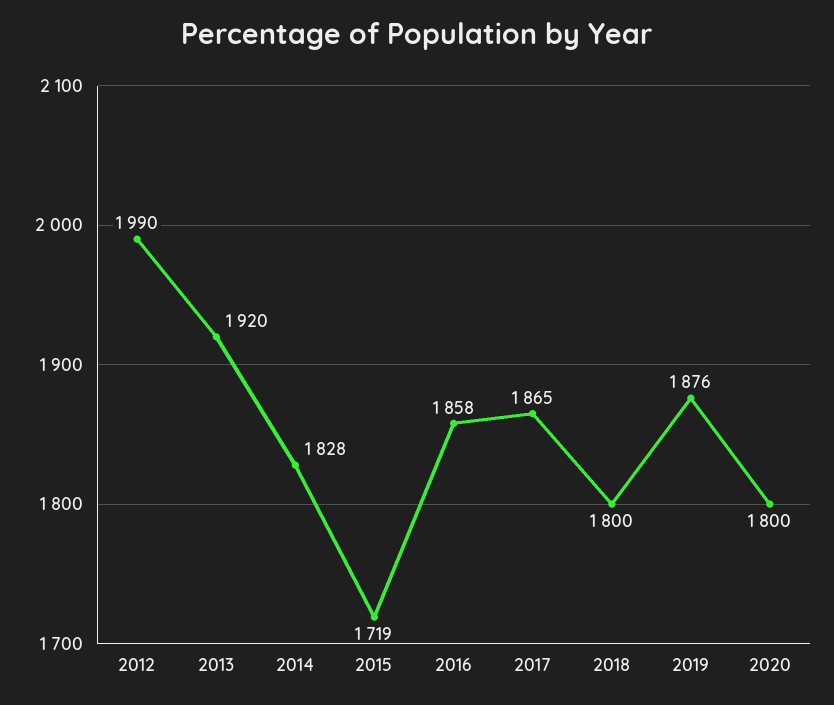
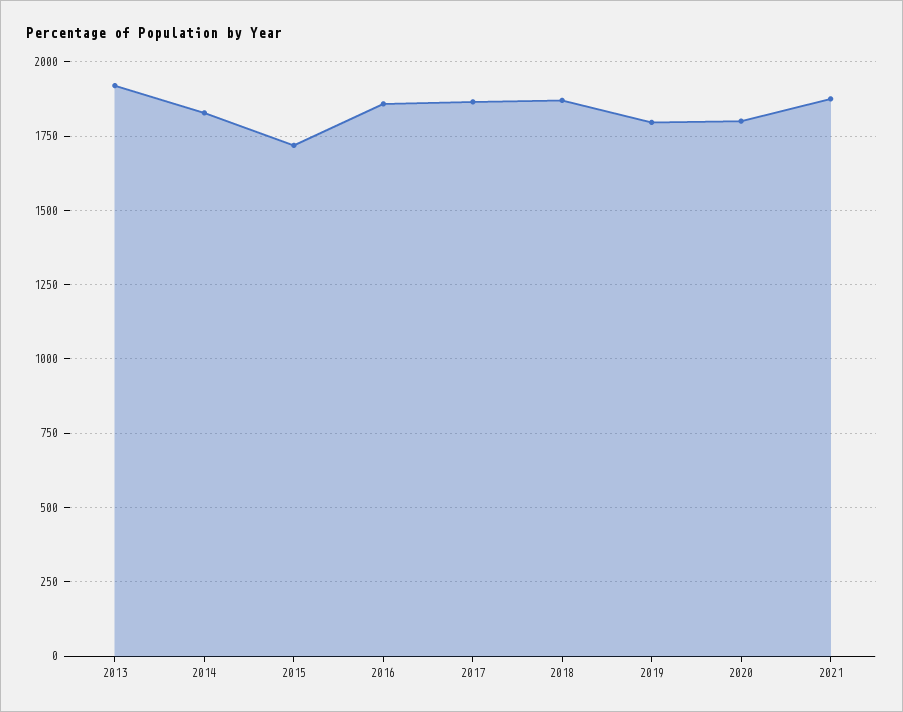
2012: 1990 -> none
2018: 1800 -> 1875
2019: 1876 -> 1800
2021: none -> 1875

